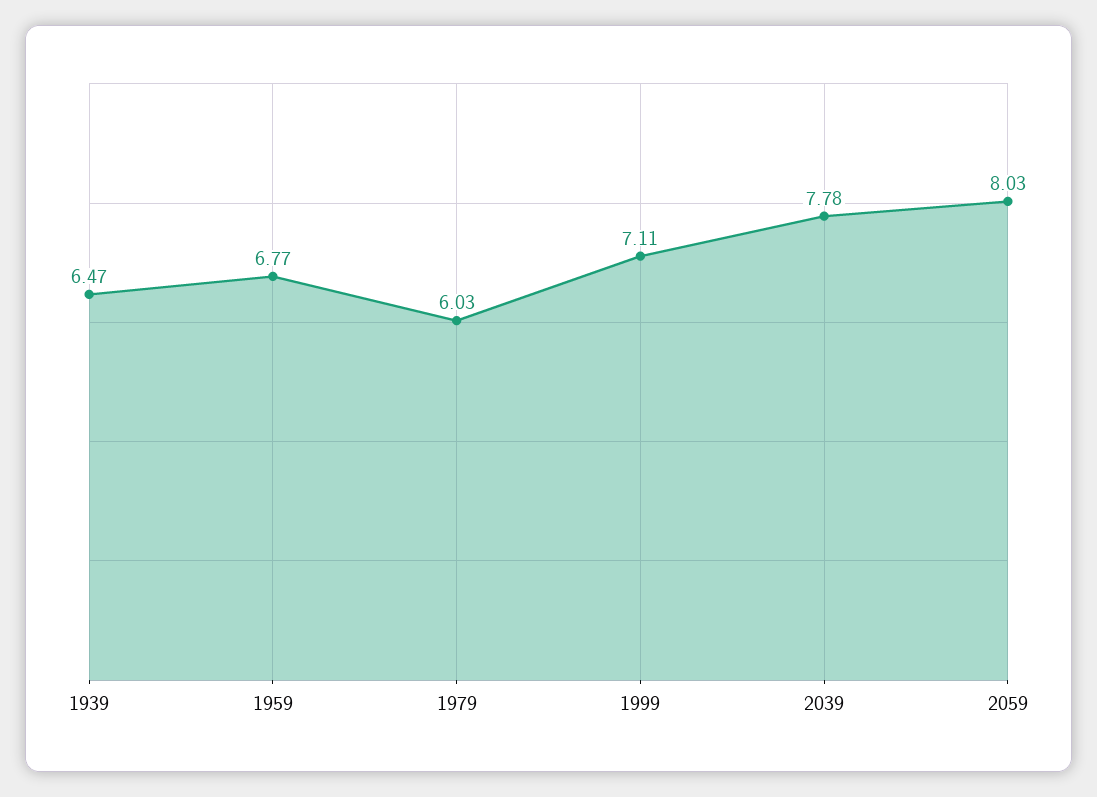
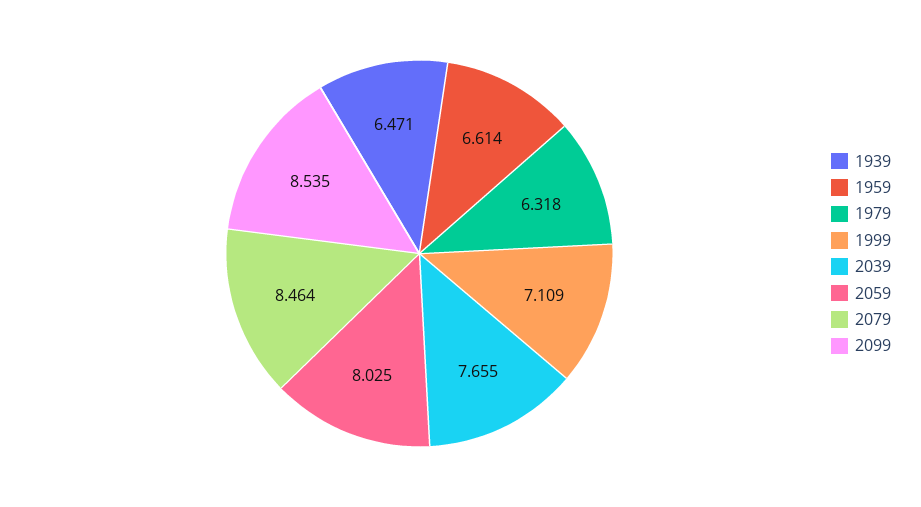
1959: 6.77 -> 6.614
1979: 6.03 -> 6.318
2039: 7.78 -> 7.655
2079: none -> 8.464
2099: none -> 8.535

